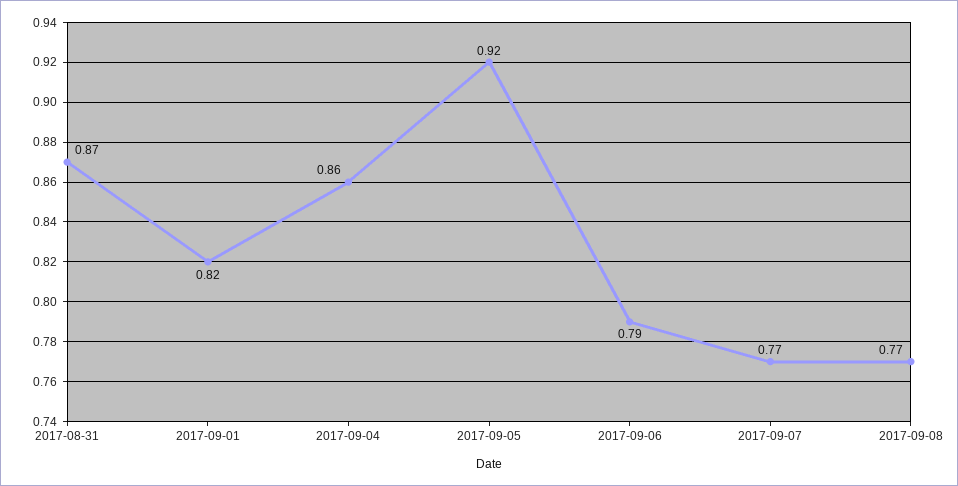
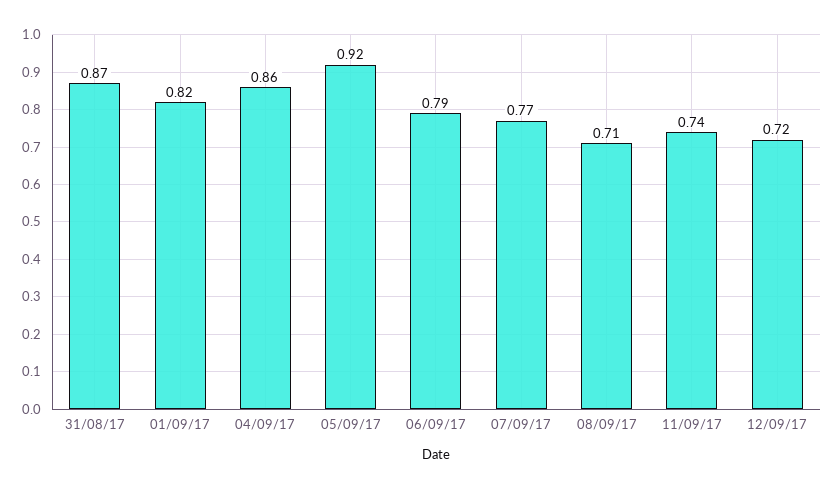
2017-09-08: 0.77 -> 0.71
11/09/17: none -> 0.74
12/09/17: none -> 0.72

